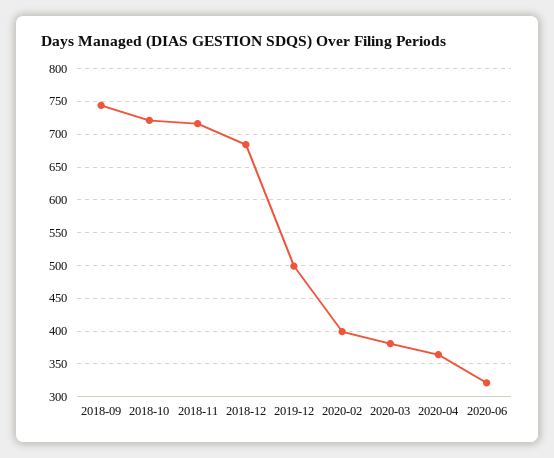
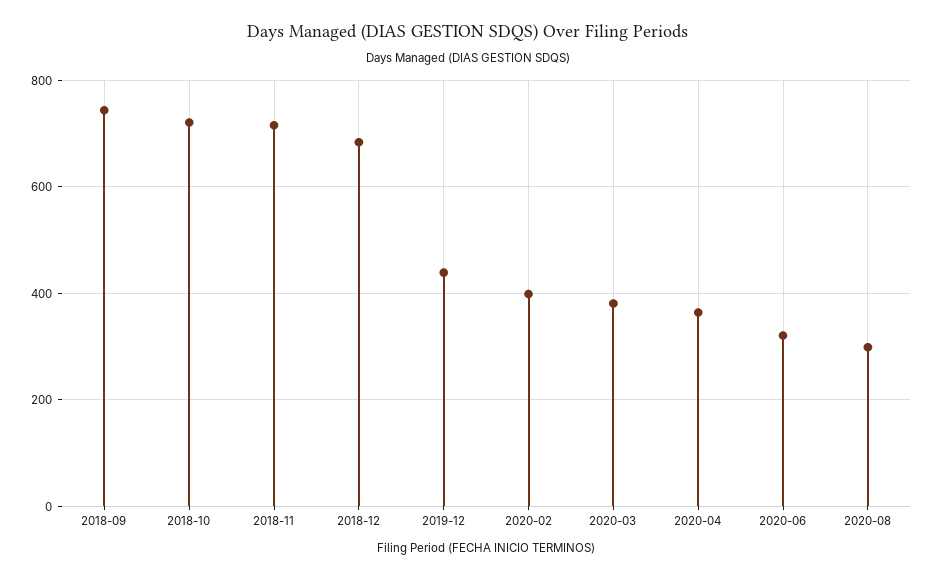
2019-12: 500 -> 440
2020-08: none -> 300

